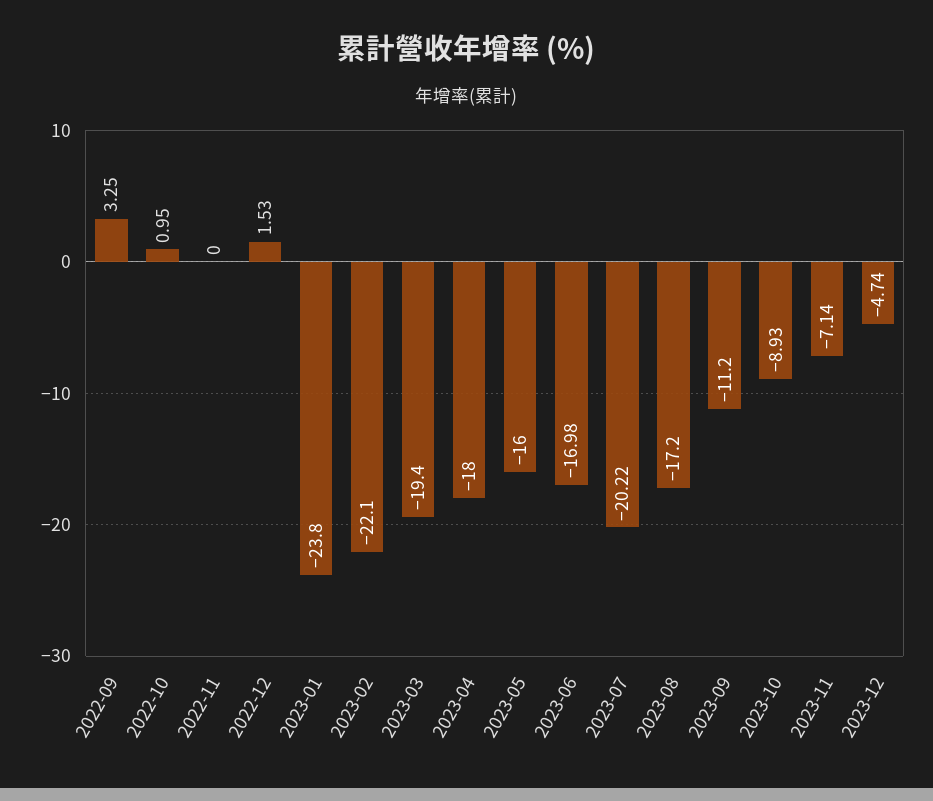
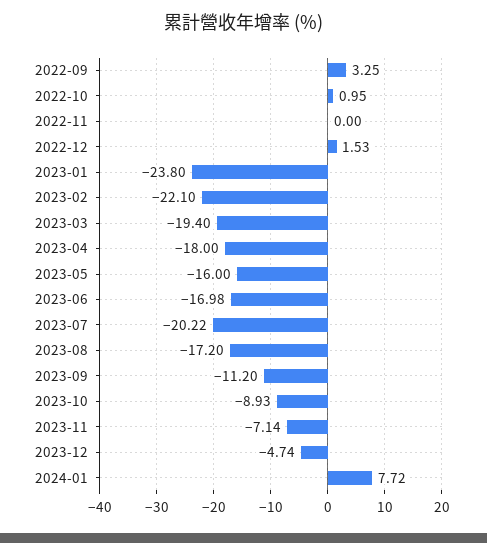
2024-01: none -> 7.72

